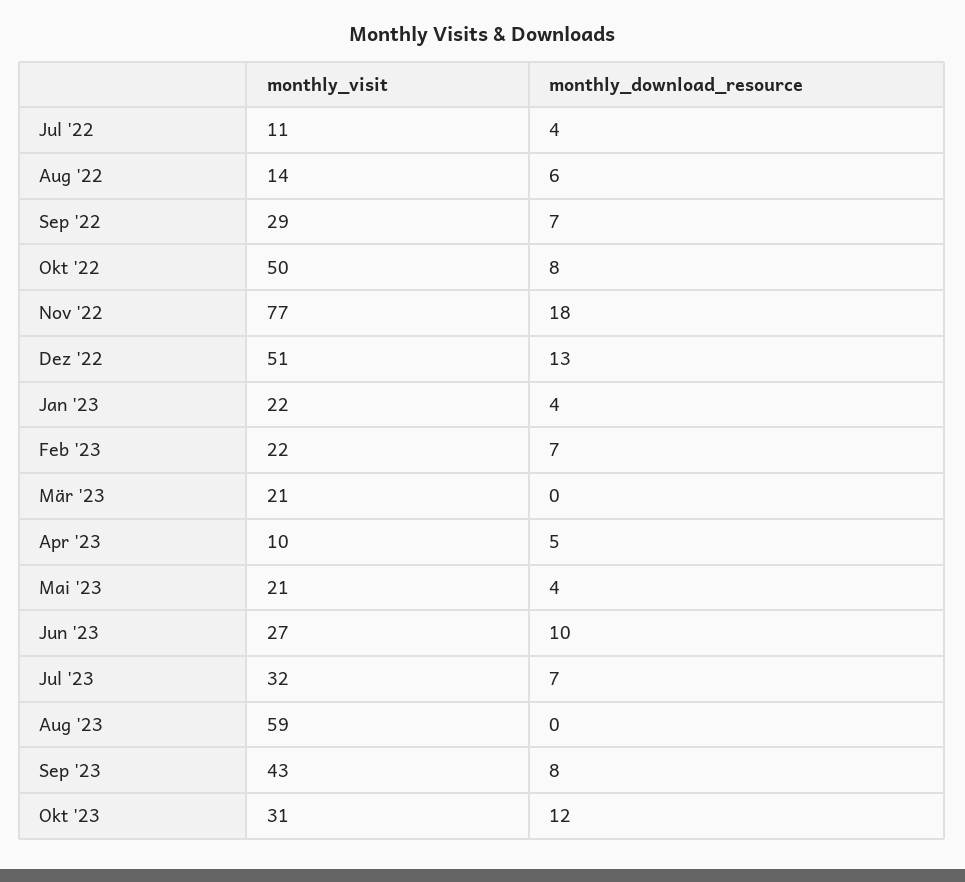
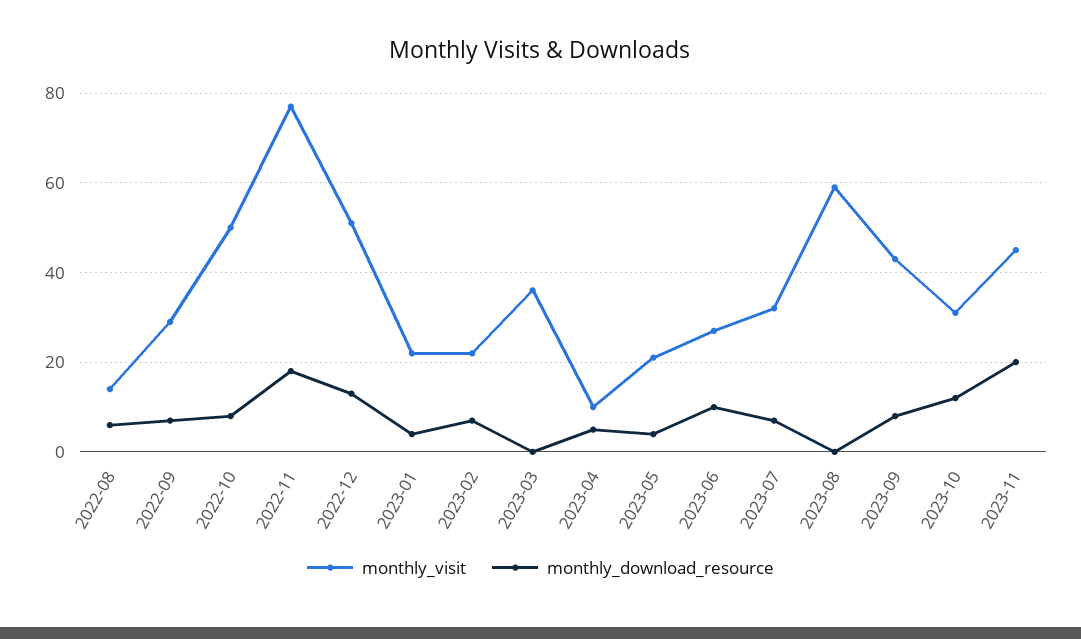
monthly_visit, Jul '22: 11 -> none
monthly_download_resource, Jul '22: 4 -> none
monthly_visit, Mär '23: 21 -> 35
monthly_visit, 2023-11: none -> 45
monthly_download_resource, 2023-11: none -> 20

